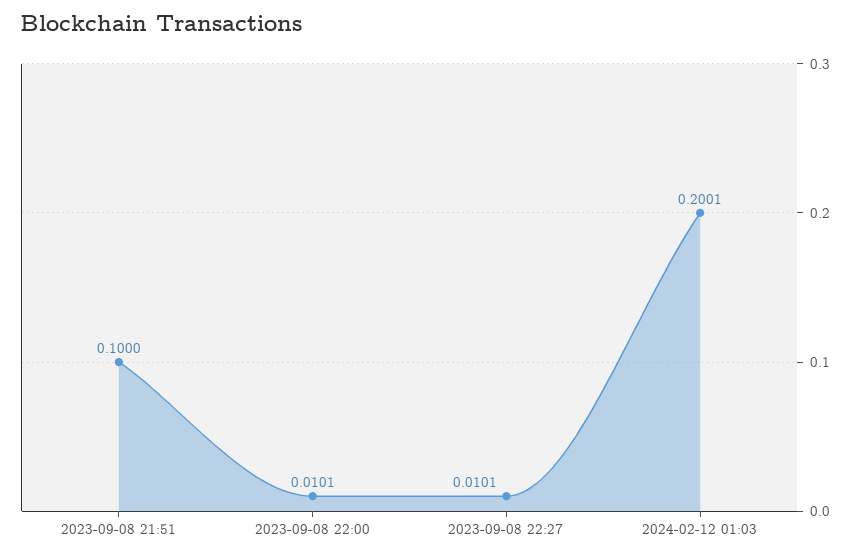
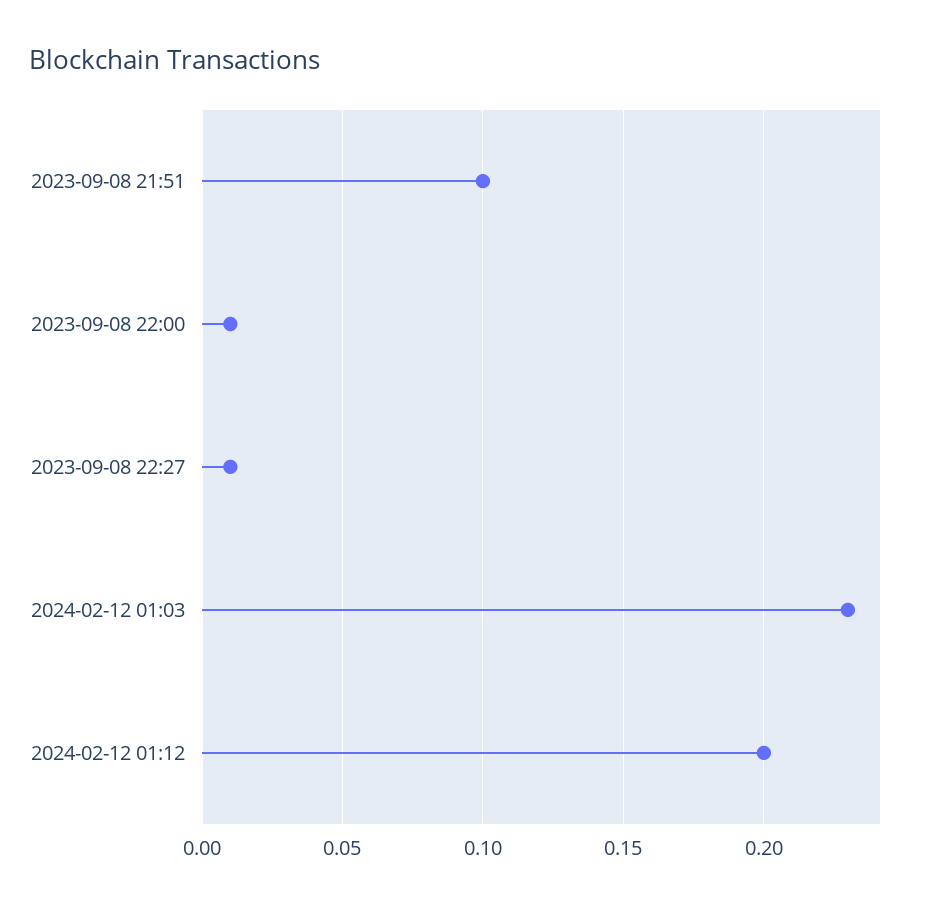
2024-02-12 01:03: 0.2001 -> 0.23
2024-02-12 01:12: none -> 0.2

